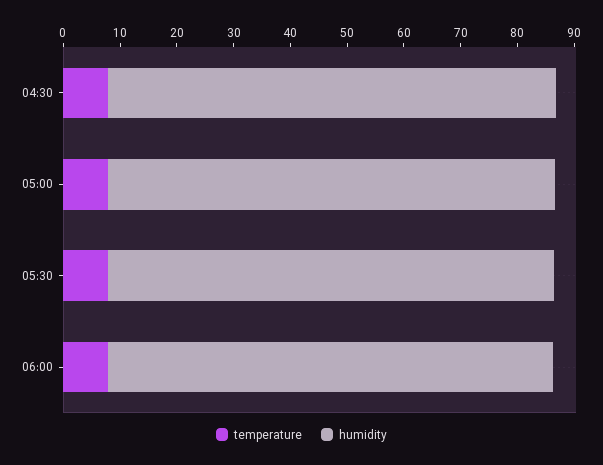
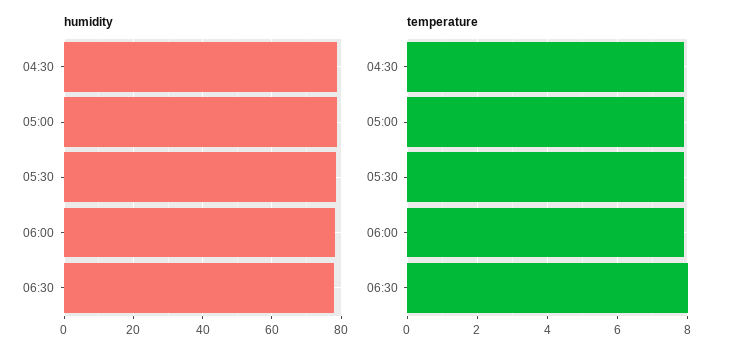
humidity, 06:30: none -> 78
temperature, 06:30: none -> 8

